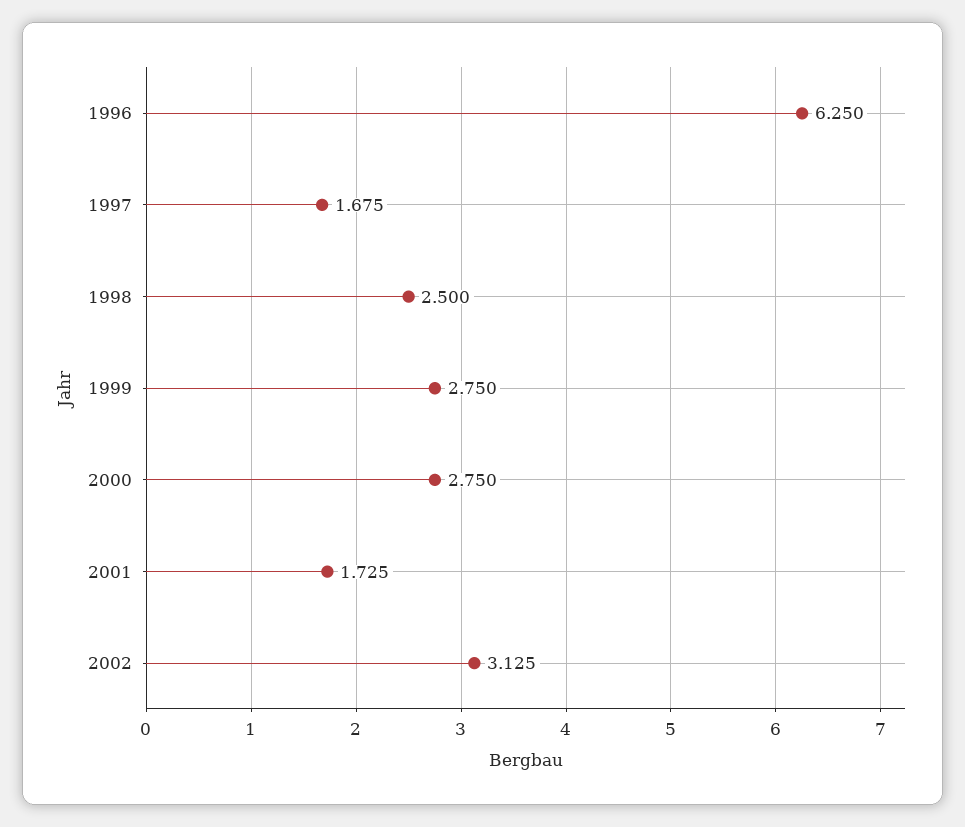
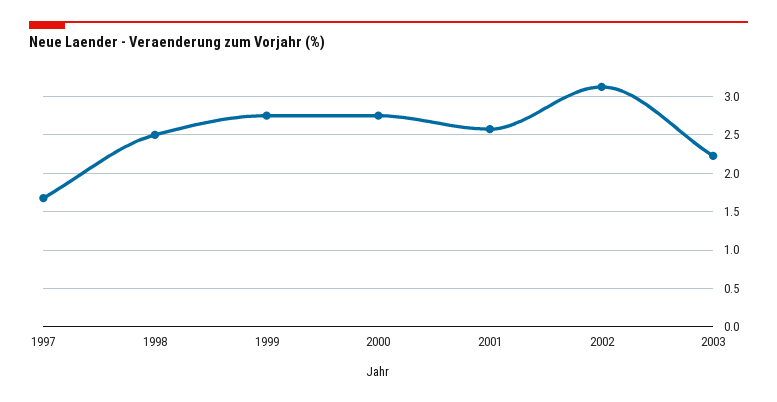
1996: 6.25 -> none
2001: 1.725 -> 2.6
2003: none -> 2.2

